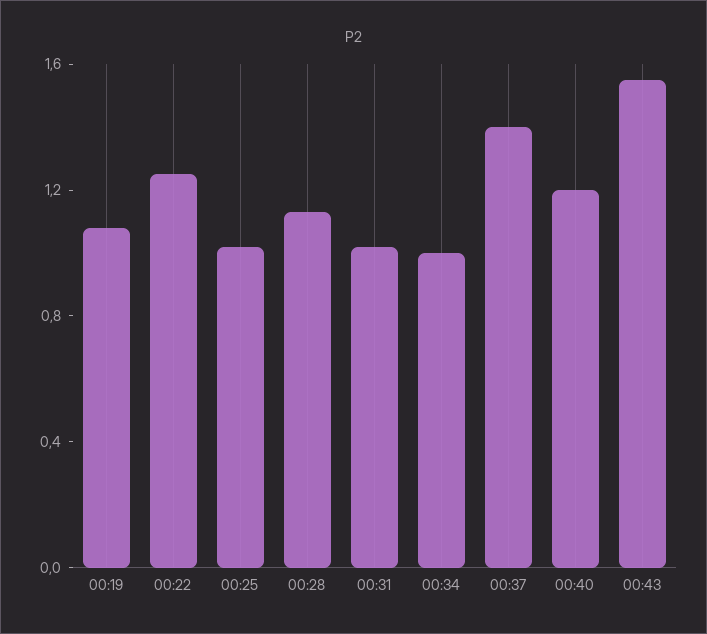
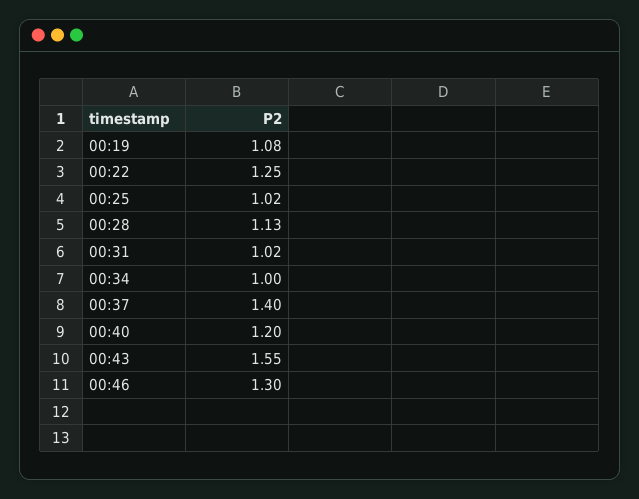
00:46: none -> 1.3

